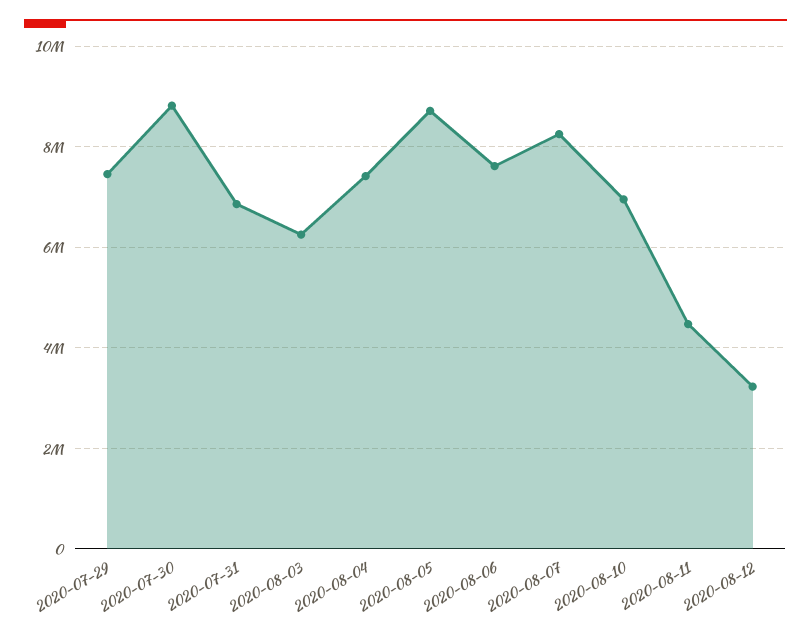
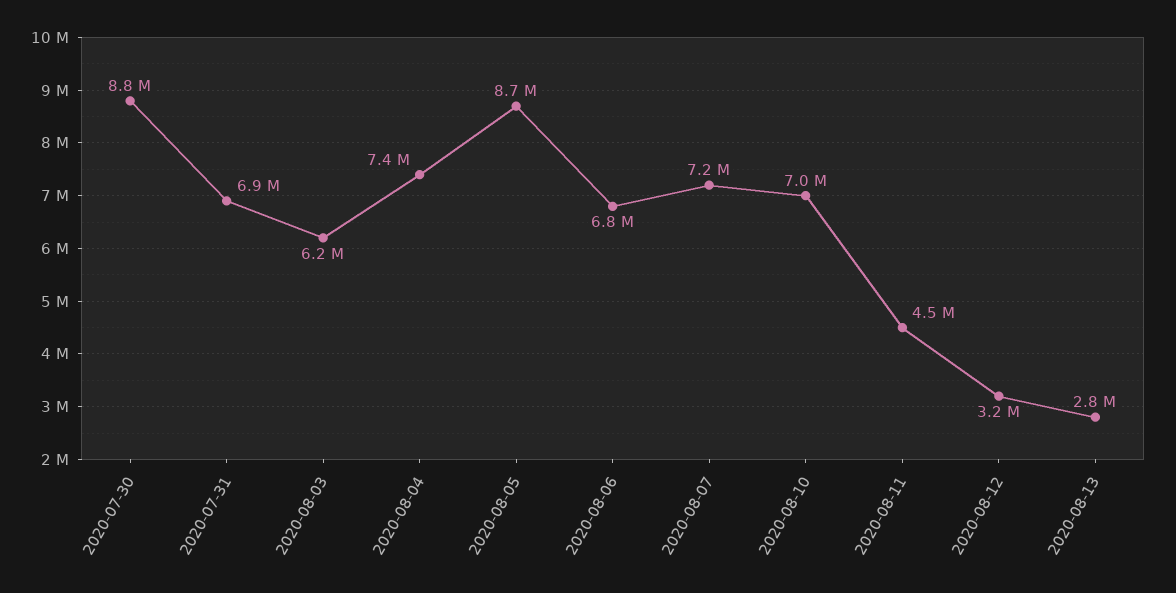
2020-07-29: 7400000 -> none
2020-08-06: 7600000 -> 6800000
2020-08-07: 8200000 -> 7200000
2020-08-13: none -> 2800000

